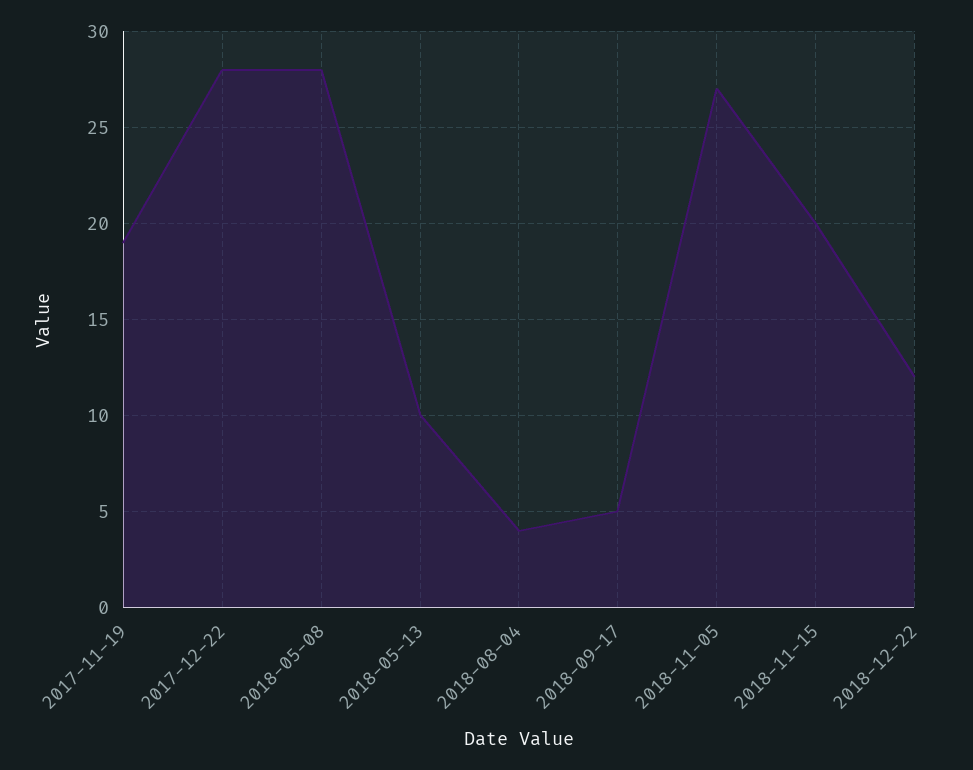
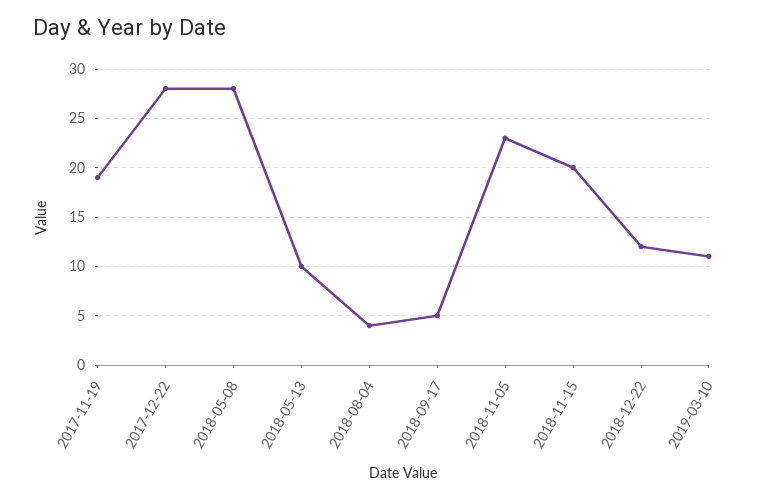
2018-11-05: 27 -> 23
2019-03-10: none -> 11

